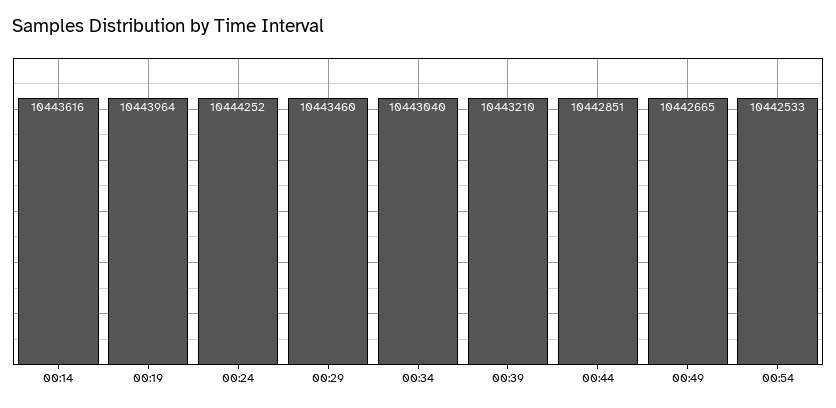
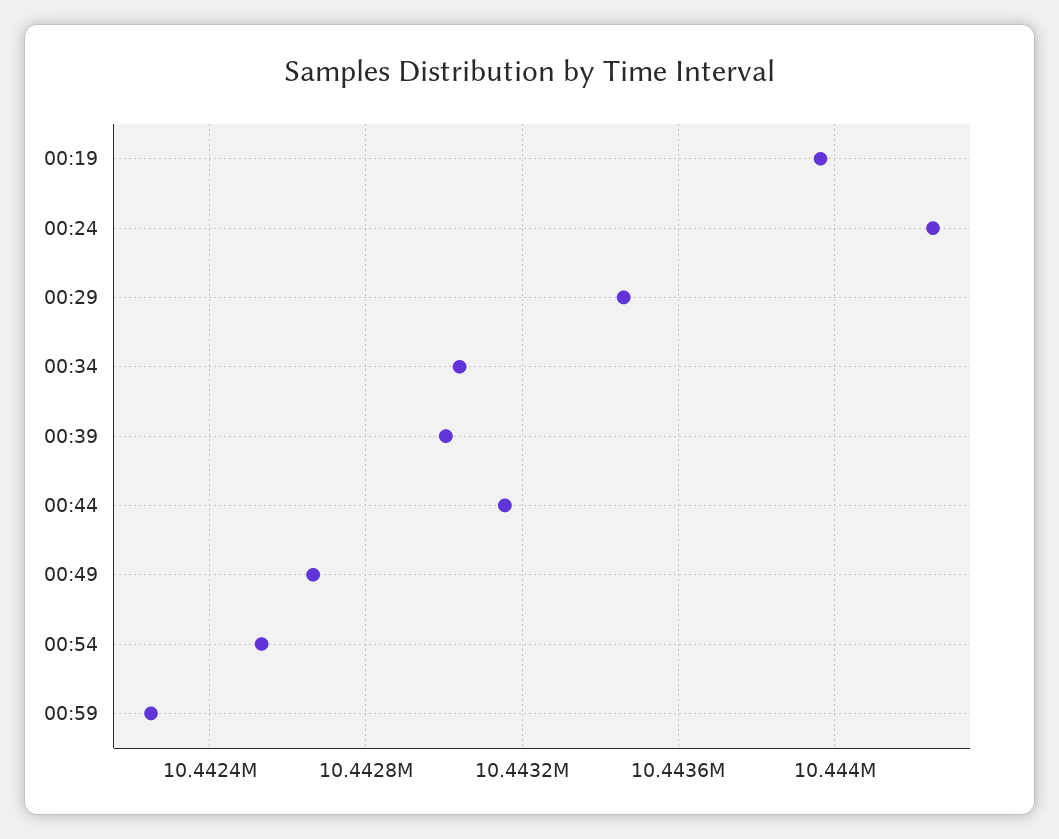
00:14: 10443616 -> none
00:39: 10443210 -> 10443000
00:44: 10442851 -> 10443150
00:59: none -> 10442250

